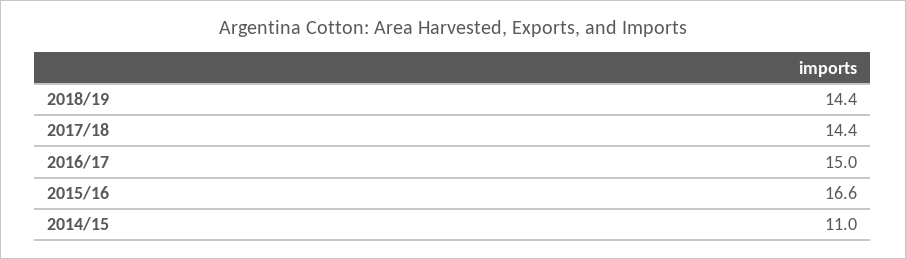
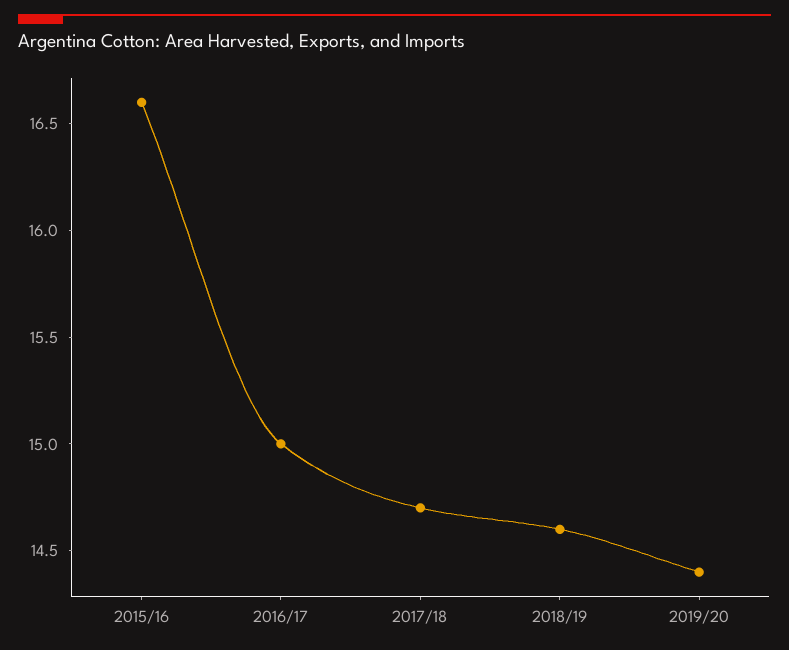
2018/19: 14.4 -> 14.6
2017/18: 14.4 -> 14.7
2014/15: 11 -> none
2019/20: none -> 14.4

